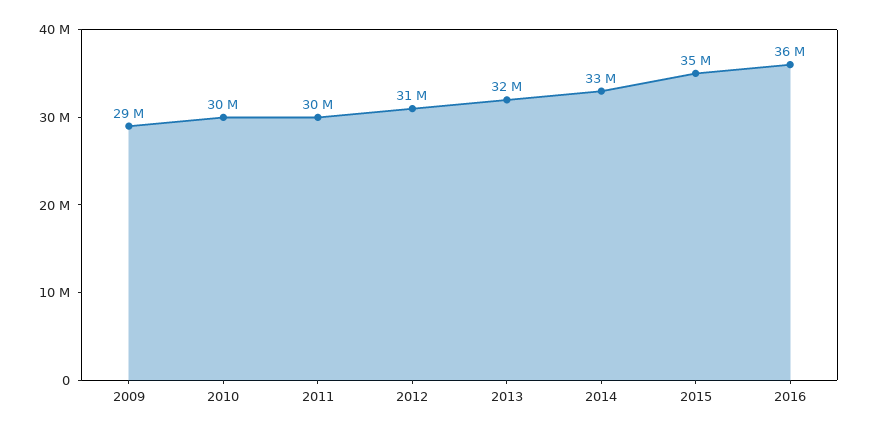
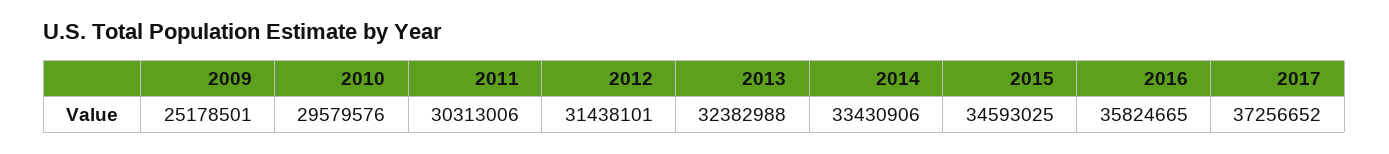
2009: 29000000 -> 25178501
2017: none -> 37256652

